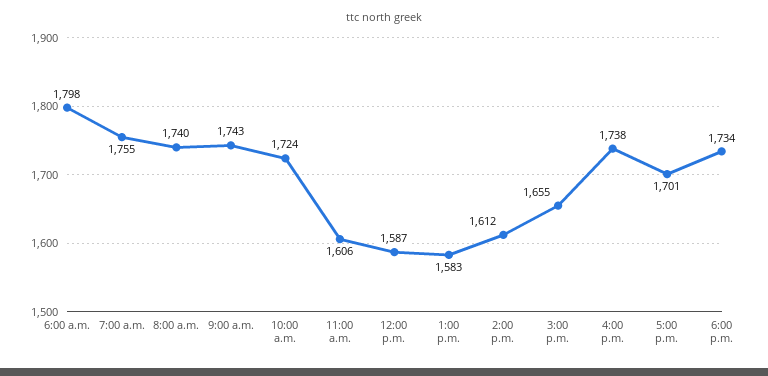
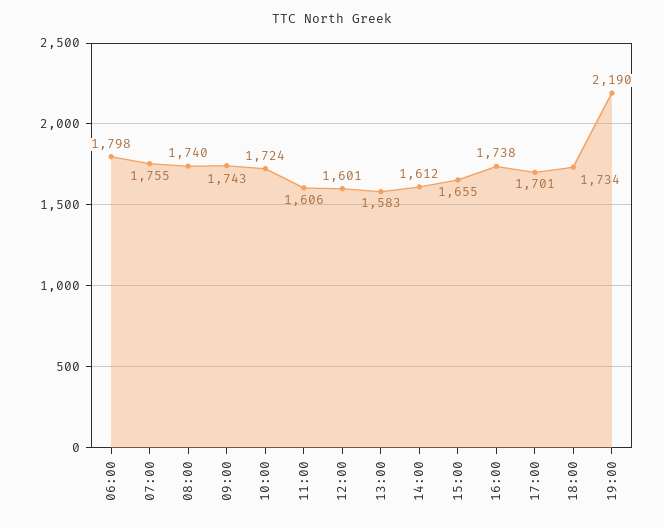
12:00 p.m.: 1587 -> 1601
19:00: none -> 2190

